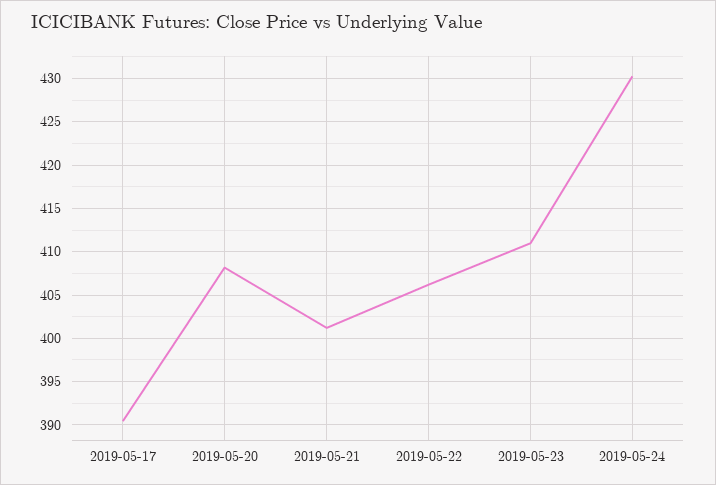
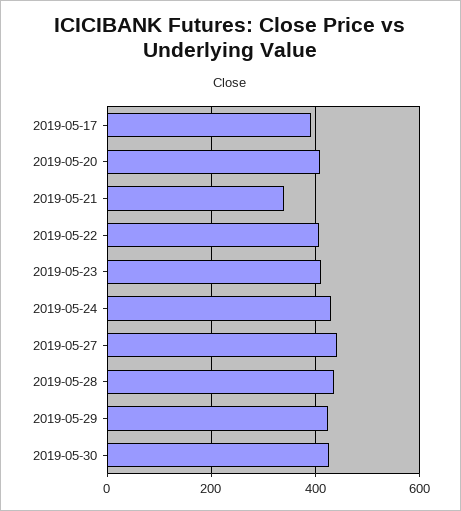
2019-05-21: 401 -> 340
2019-05-27: none -> 440
2019-05-28: none -> 440
2019-05-29: none -> 420
2019-05-30: none -> 420

